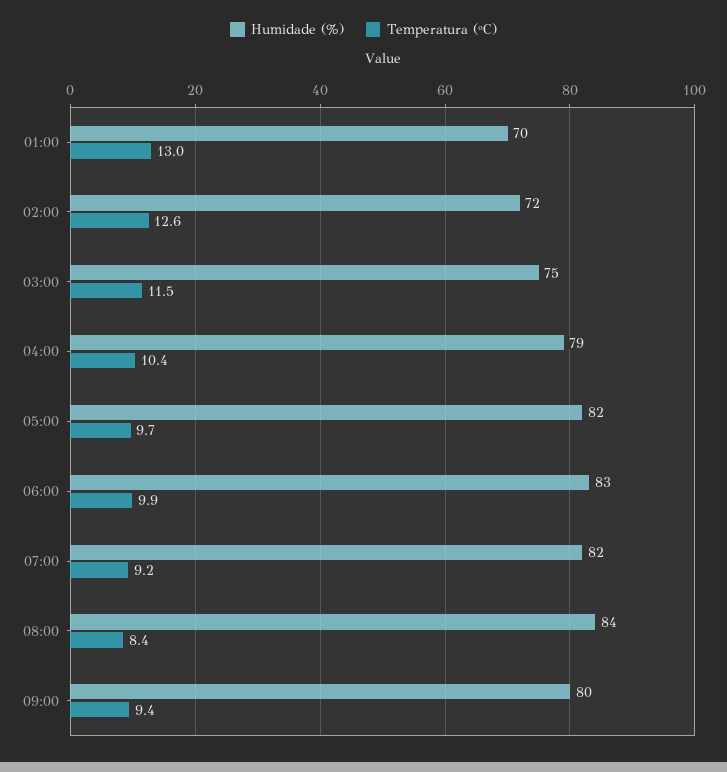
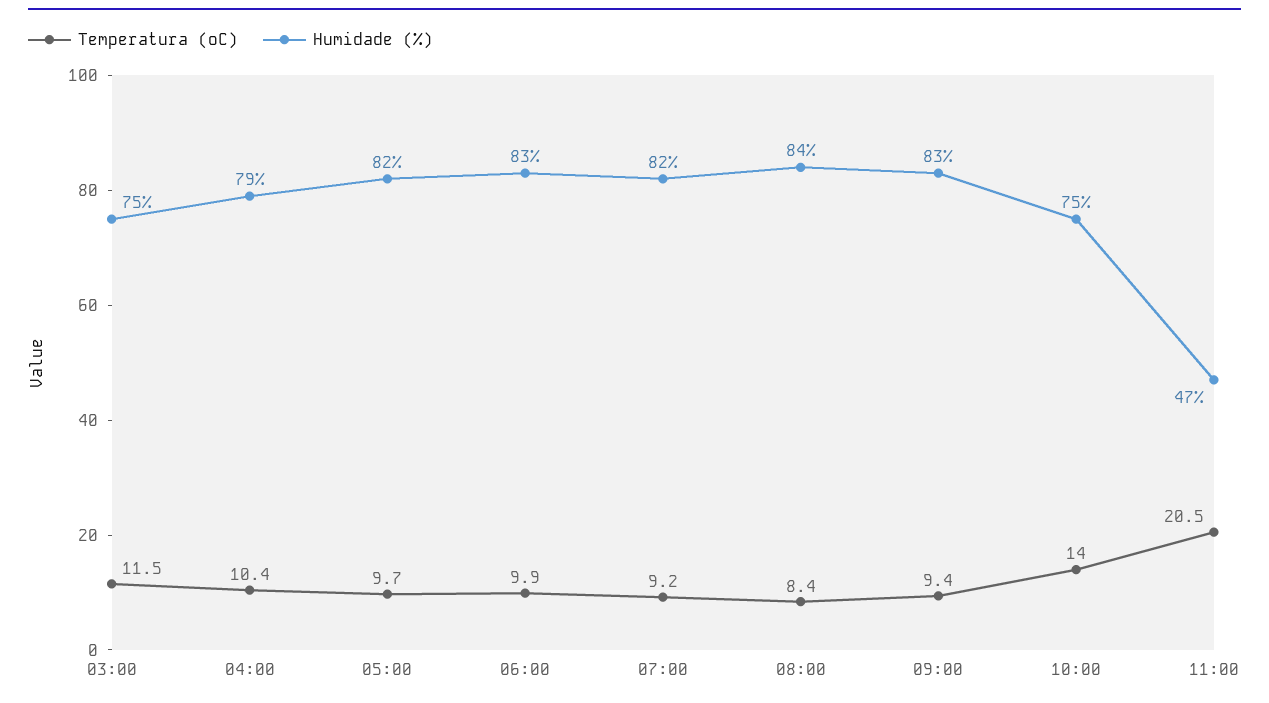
Humidade (%), 01:00: 70 -> none
Temperatura (ºC), 01:00: 13 -> none
Humidade (%), 02:00: 72 -> none
Temperatura (ºC), 02:00: 12.6 -> none
Humidade (%), 09:00: 80 -> 83
Temperatura (ºC), 10:00: none -> 14
Humidade (%), 10:00: none -> 75
Temperatura (ºC), 11:00: none -> 20.5
Humidade (%), 11:00: none -> 47

